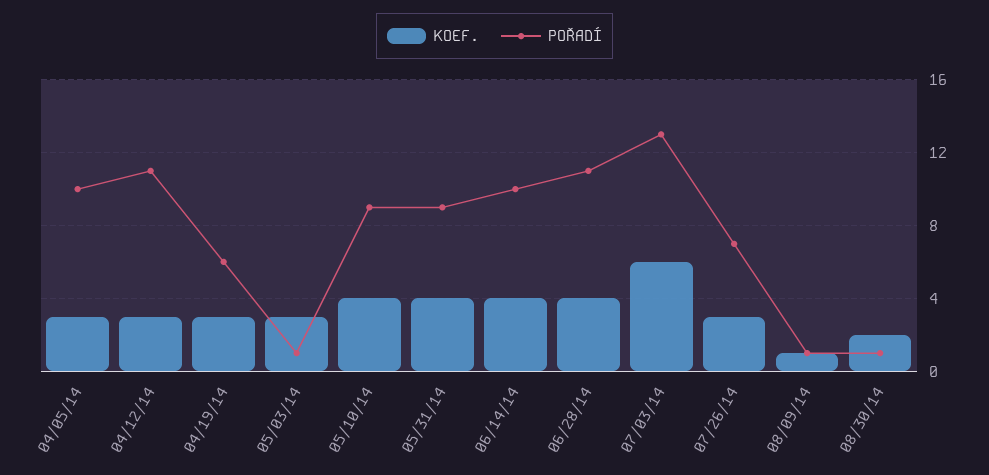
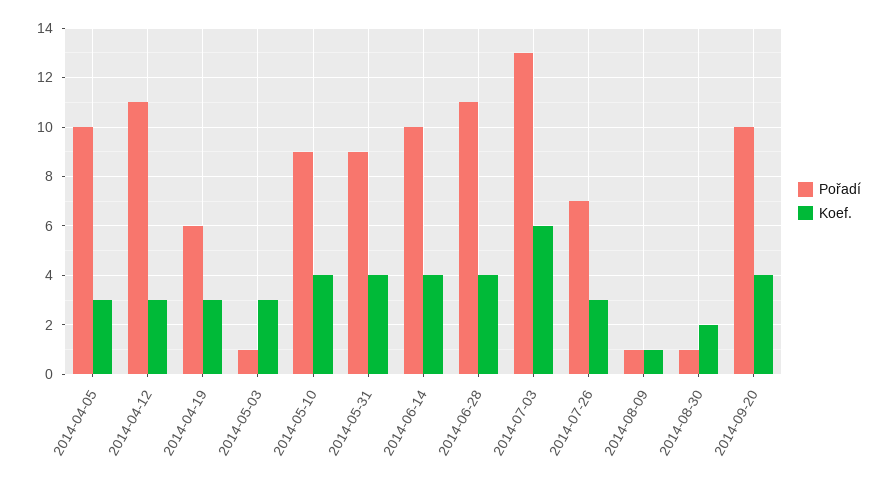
POŘADÍ, 2014-09-20: none -> 10
KOEF., 2014-09-20: none -> 4

